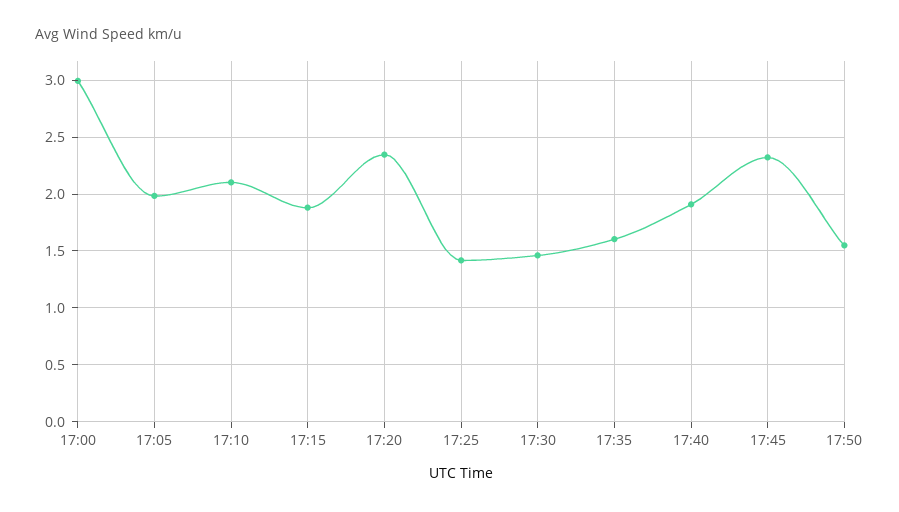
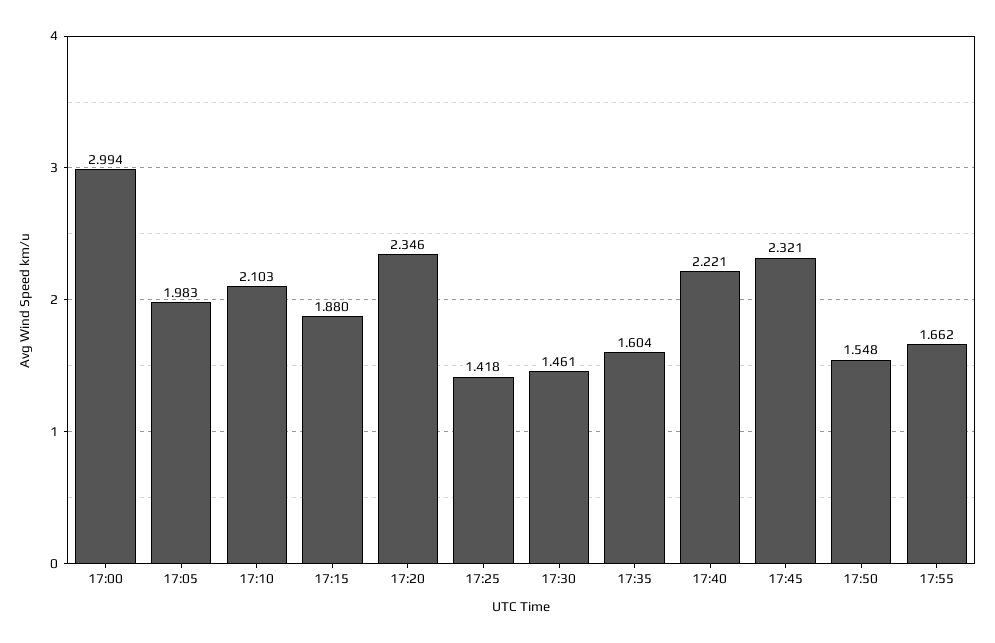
17:40: 1.9 -> 2.221
17:55: none -> 1.662

